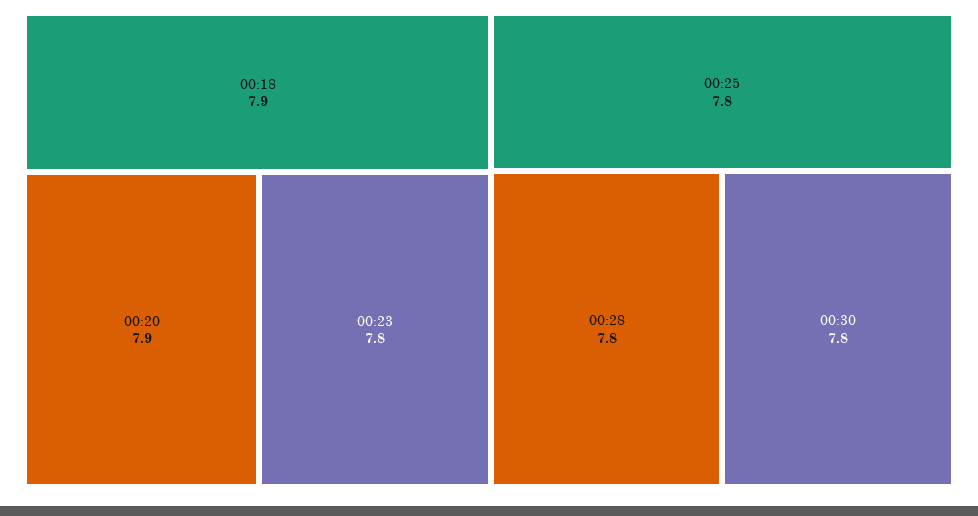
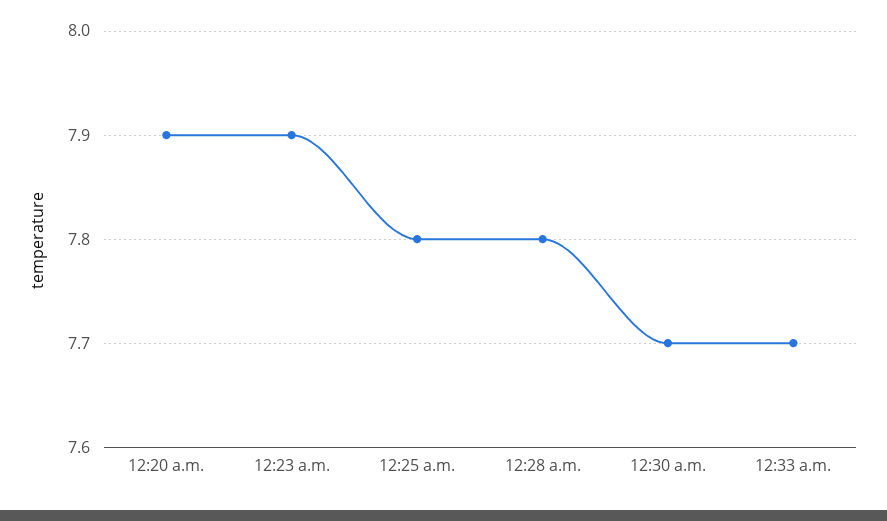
00:18: 7.9 -> none
00:23: 7.8 -> 7.9
00:30: 7.8 -> 7.7
12:33 a.m.: none -> 7.7

